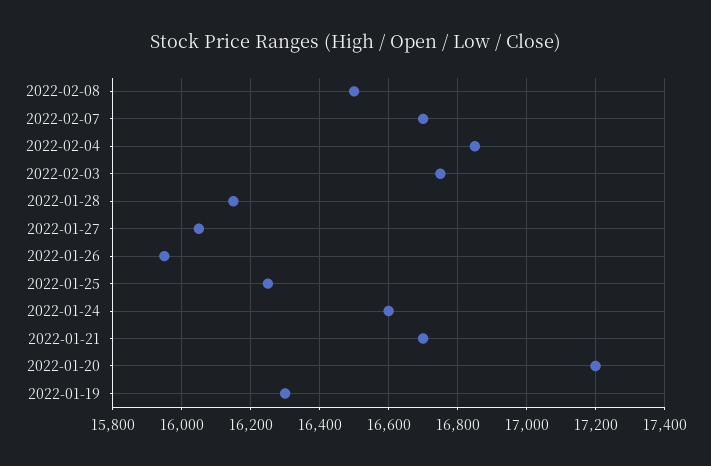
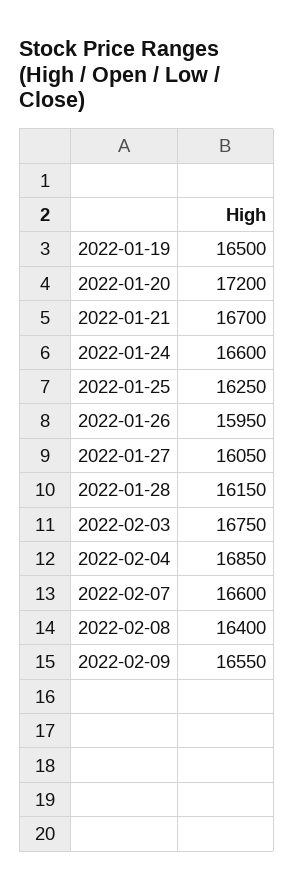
2022-02-08: 16500 -> 16400
2022-02-07: 16700 -> 16600
2022-01-19: 16300 -> 16500
2022-02-09: none -> 16550

